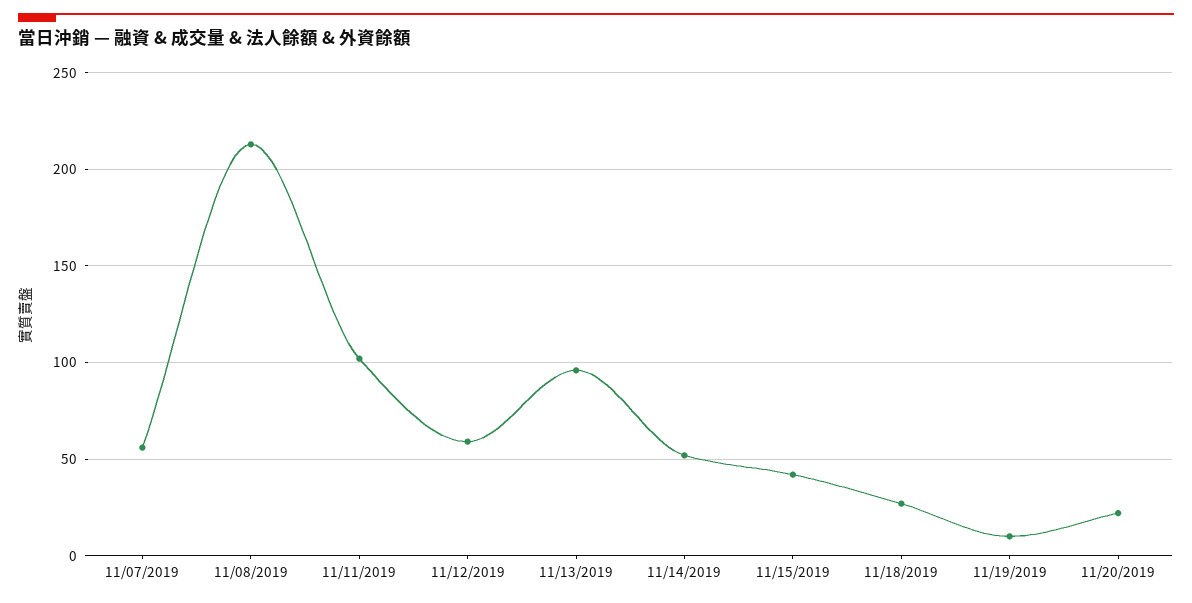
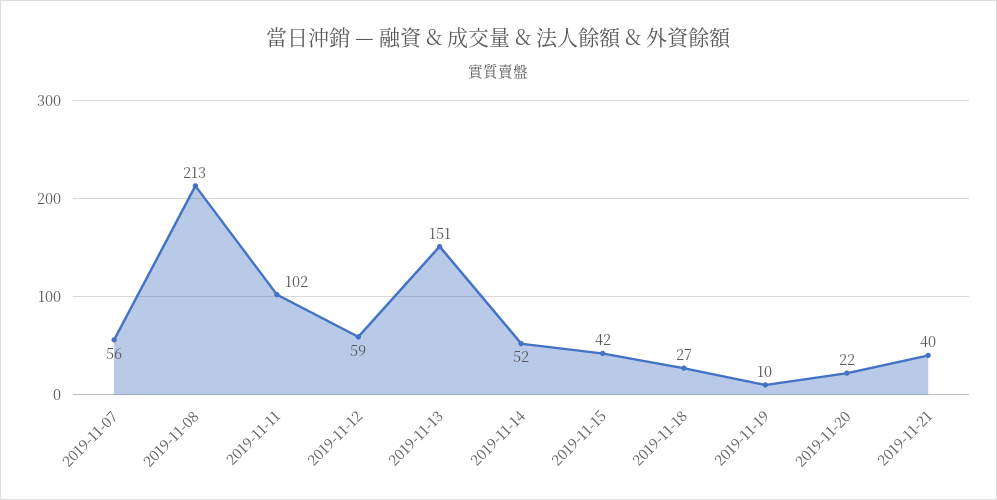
11/13/2019: 95 -> 151
2019-11-21: none -> 40

